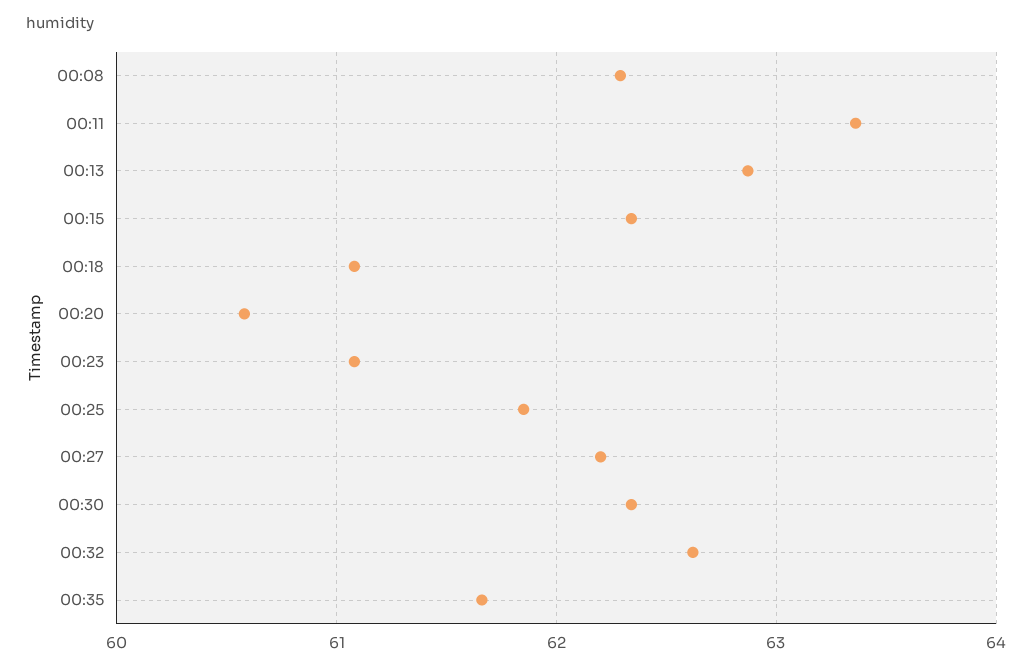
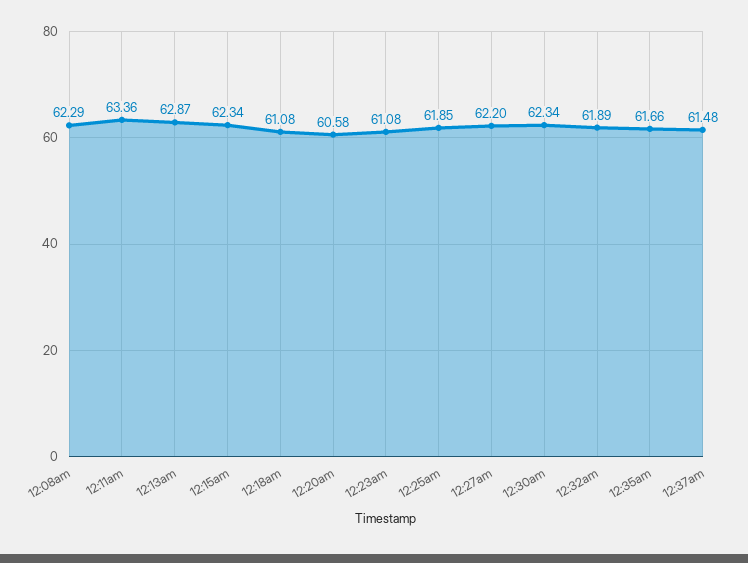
00:32: 62.6 -> 61.89
12:37am: none -> 61.48

